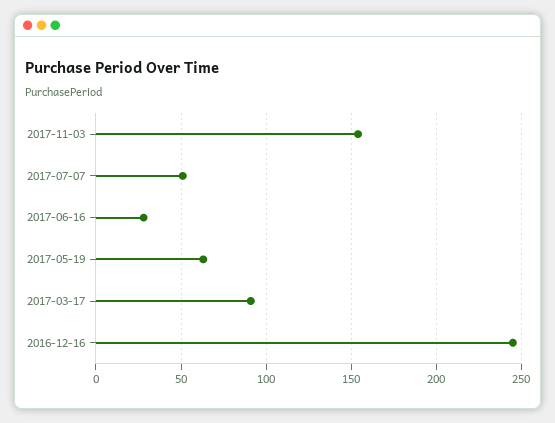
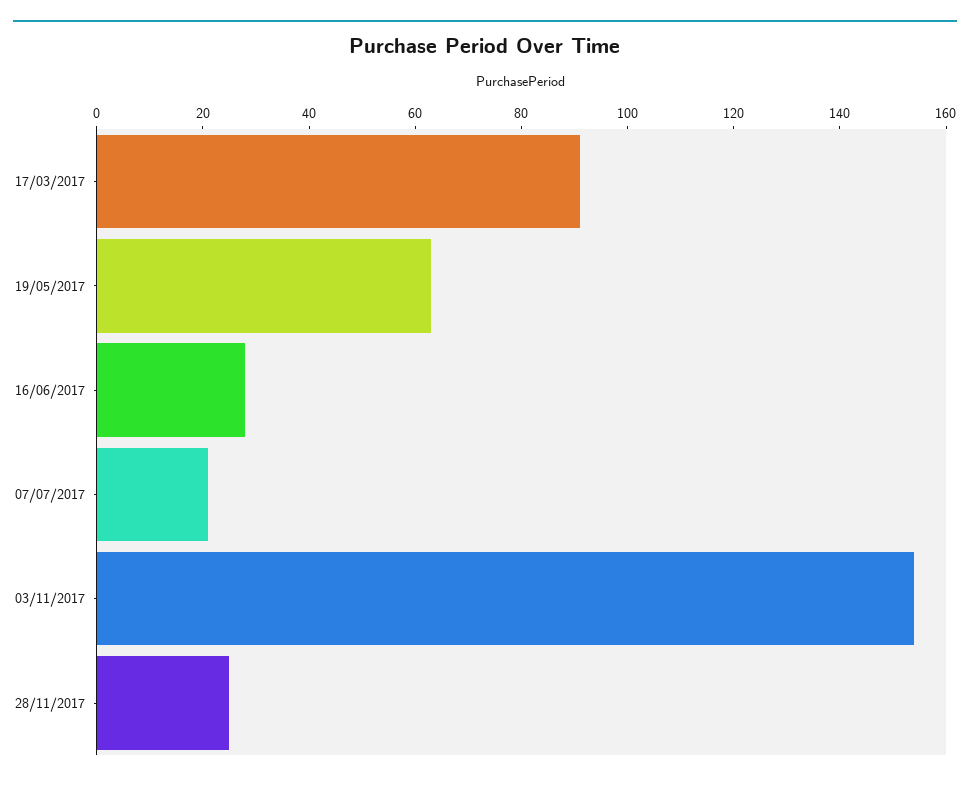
2017-07-07: 50 -> 20
2016-12-16: 245 -> none
28/11/2017: none -> 25

